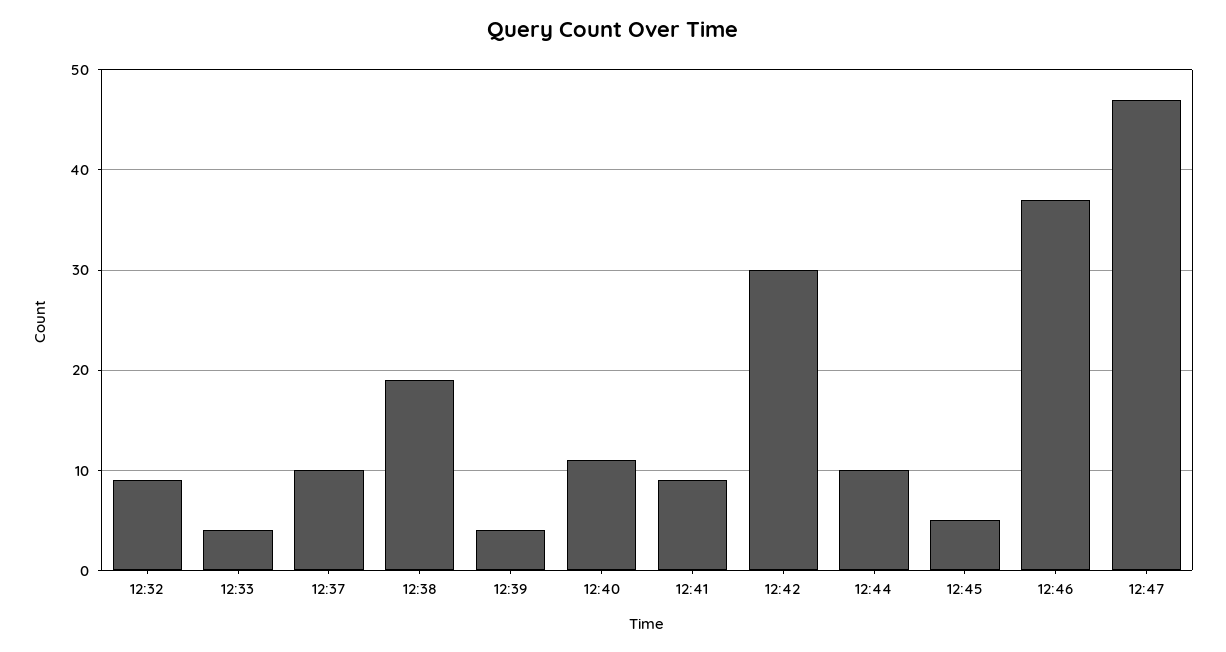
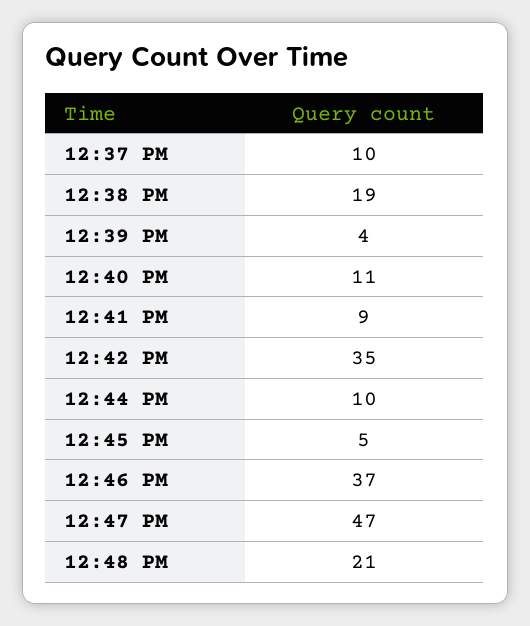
12:32: 9 -> none
12:33: 4 -> none
12:42: 30 -> 35
12:48 PM: none -> 21

